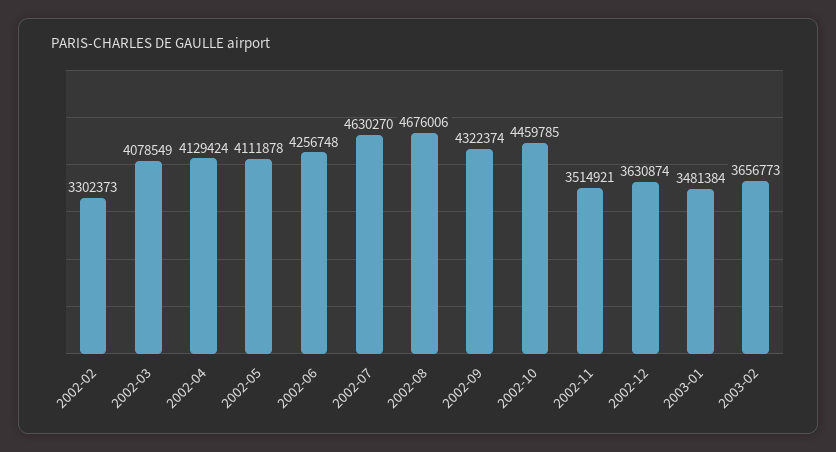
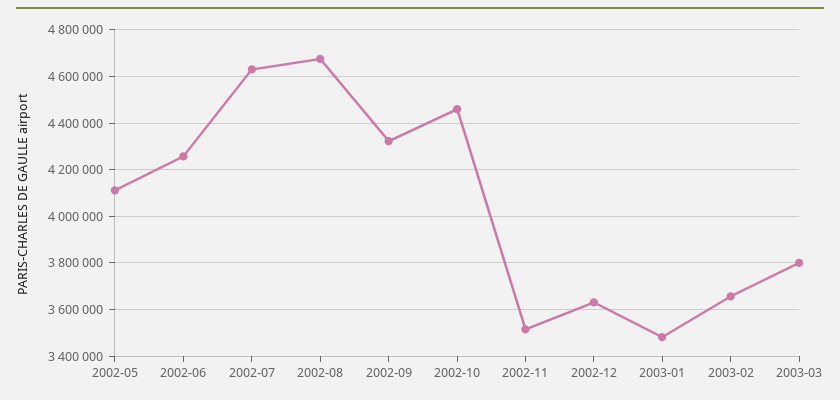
2002-02: 3302373 -> none
2002-03: 4078549 -> none
2002-04: 4129424 -> none
2003-03: none -> 3800000

